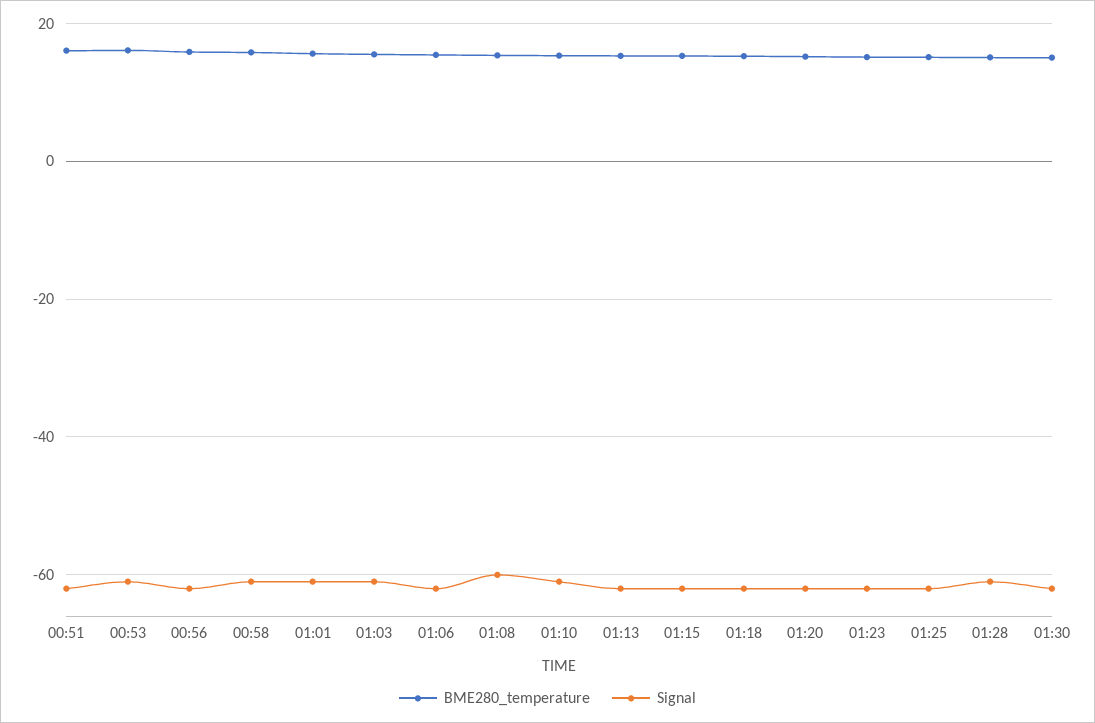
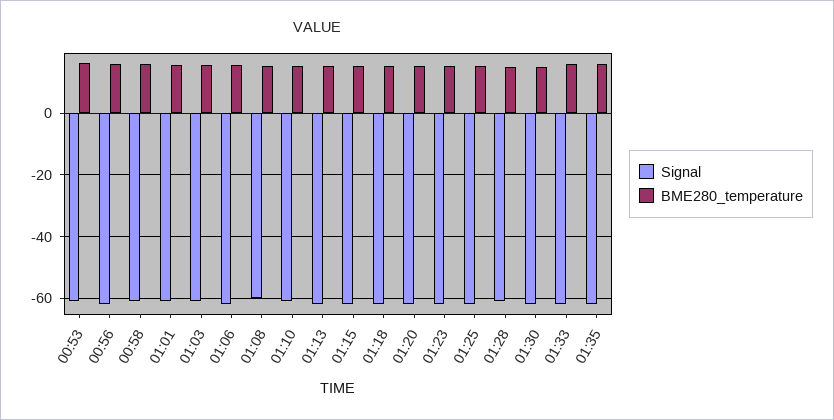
BME280_temperature, 00:51: 16 -> none
Signal, 00:51: -62 -> none
Signal, 01:33: none -> -62
BME280_temperature, 01:33: none -> 16
Signal, 01:35: none -> -62
BME280_temperature, 01:35: none -> 16

